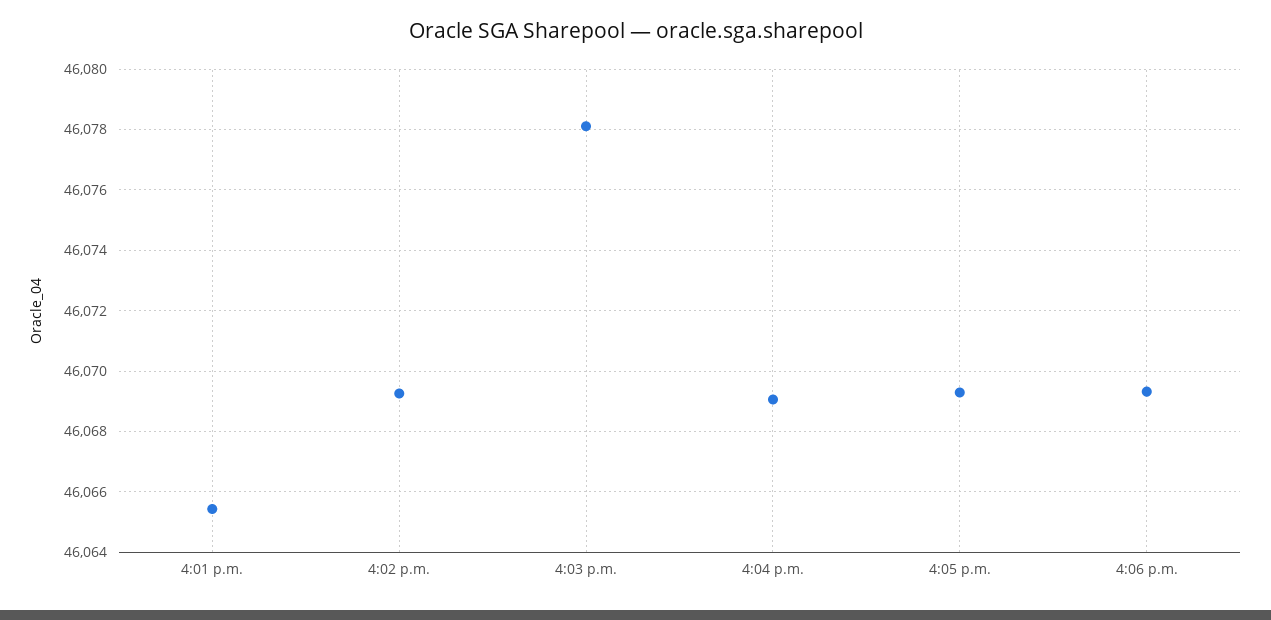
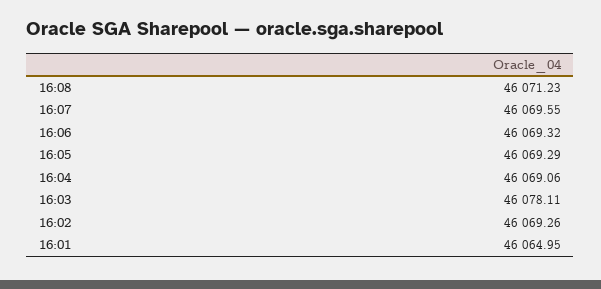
4:01 p.m.: 46065.4 -> 46064.95
16:08: none -> 46071.23
16:07: none -> 46069.55

